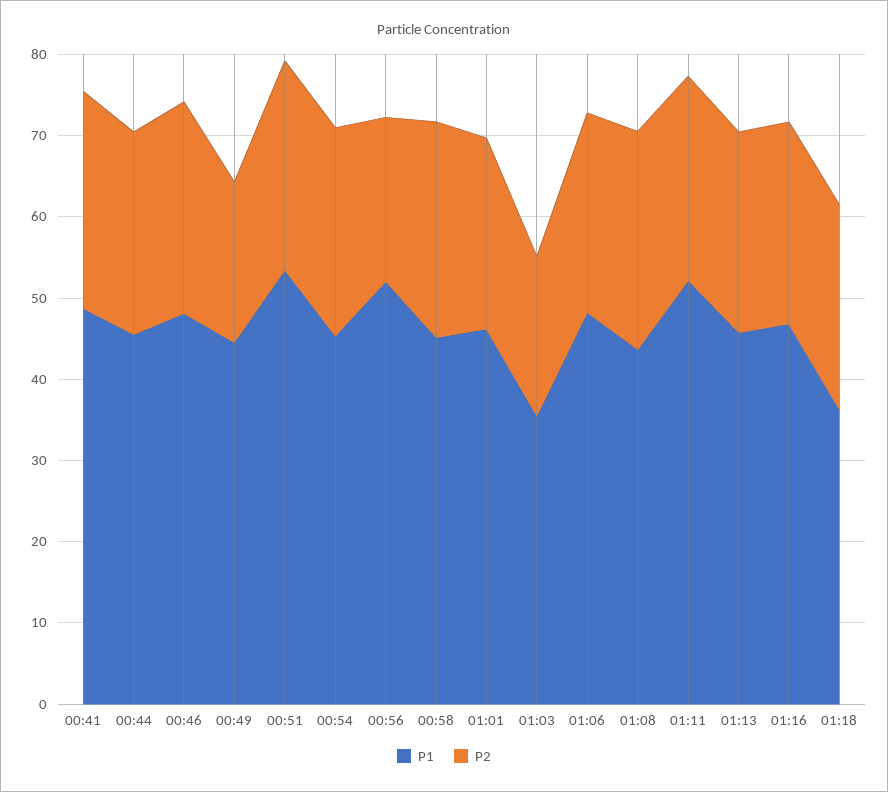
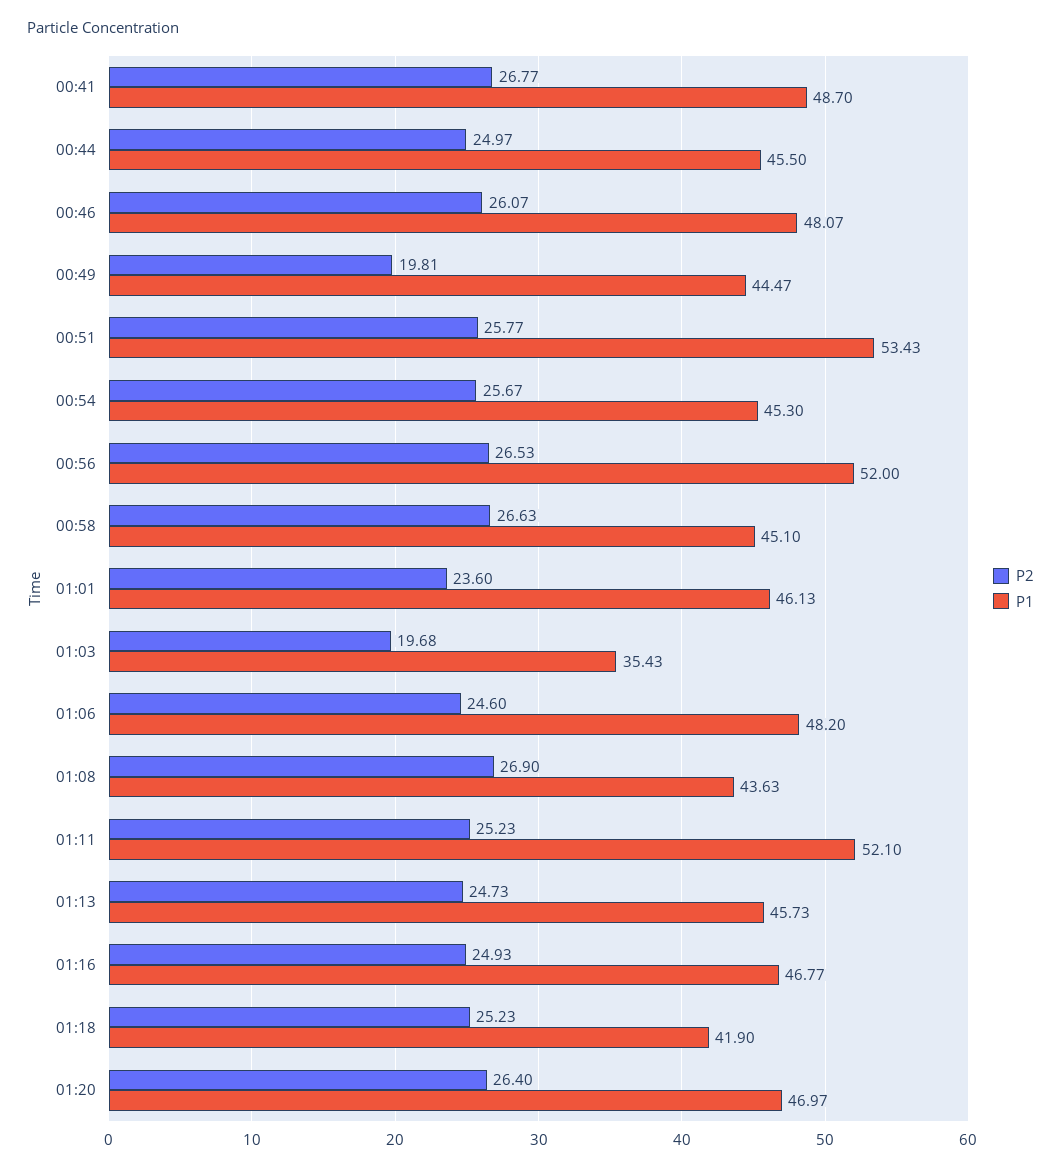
P2, 00:56: 20 -> 26.53
P1, 01:18: 36 -> 41.9
P2, 01:20: none -> 26.4
P1, 01:20: none -> 46.97

